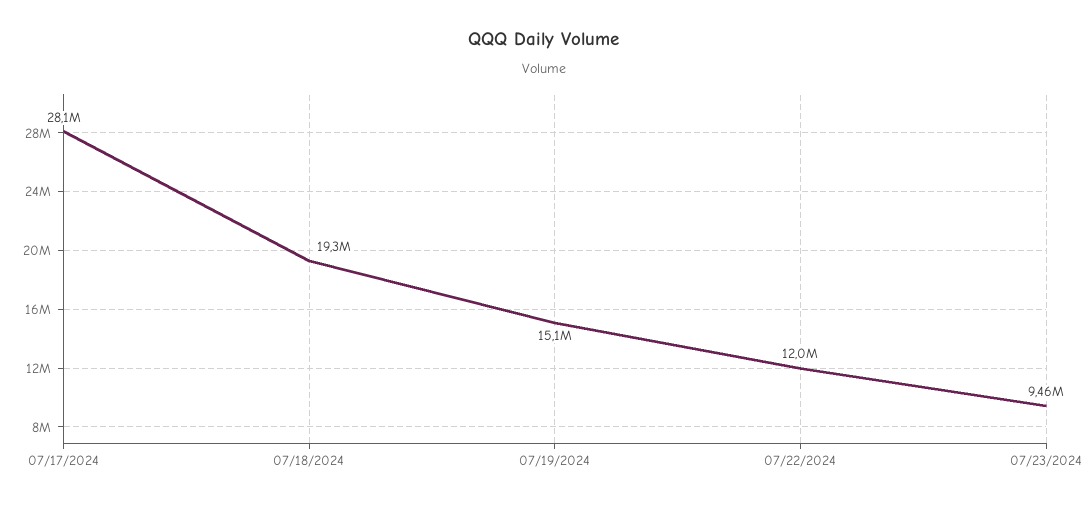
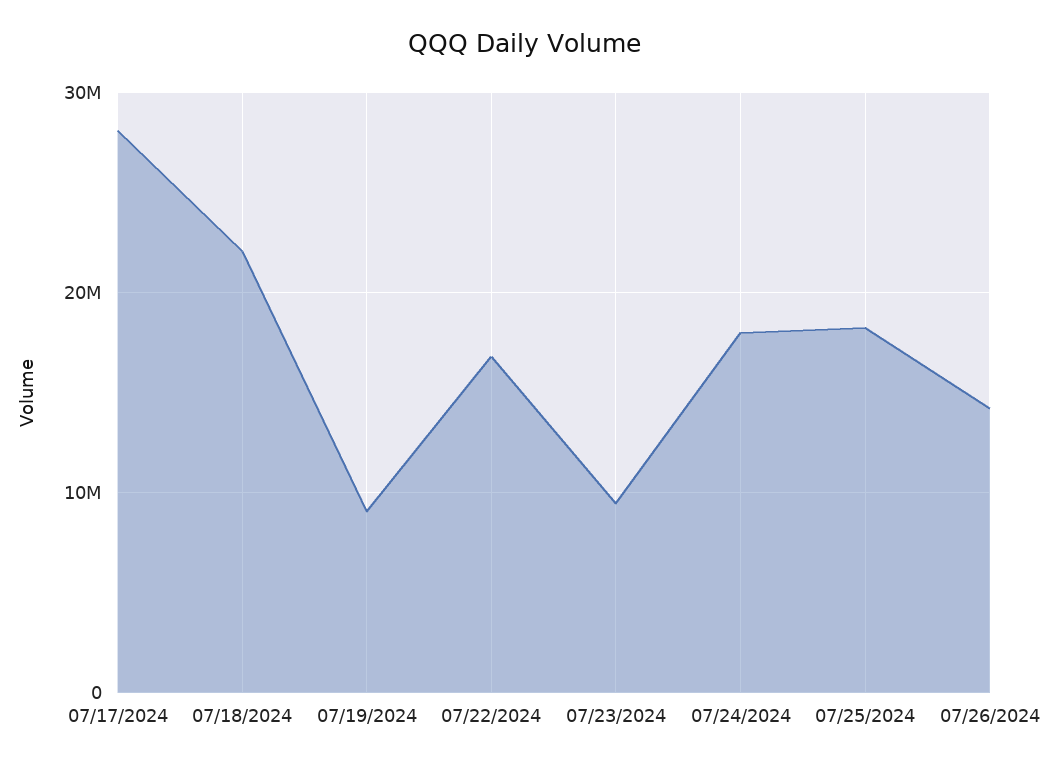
07/18/2024: 19300000 -> 22000000
07/19/2024: 15100000 -> 9000000
07/22/2024: 12000000 -> 17000000
07/24/2024: none -> 18000000
07/25/2024: none -> 18000000
07/26/2024: none -> 14000000

